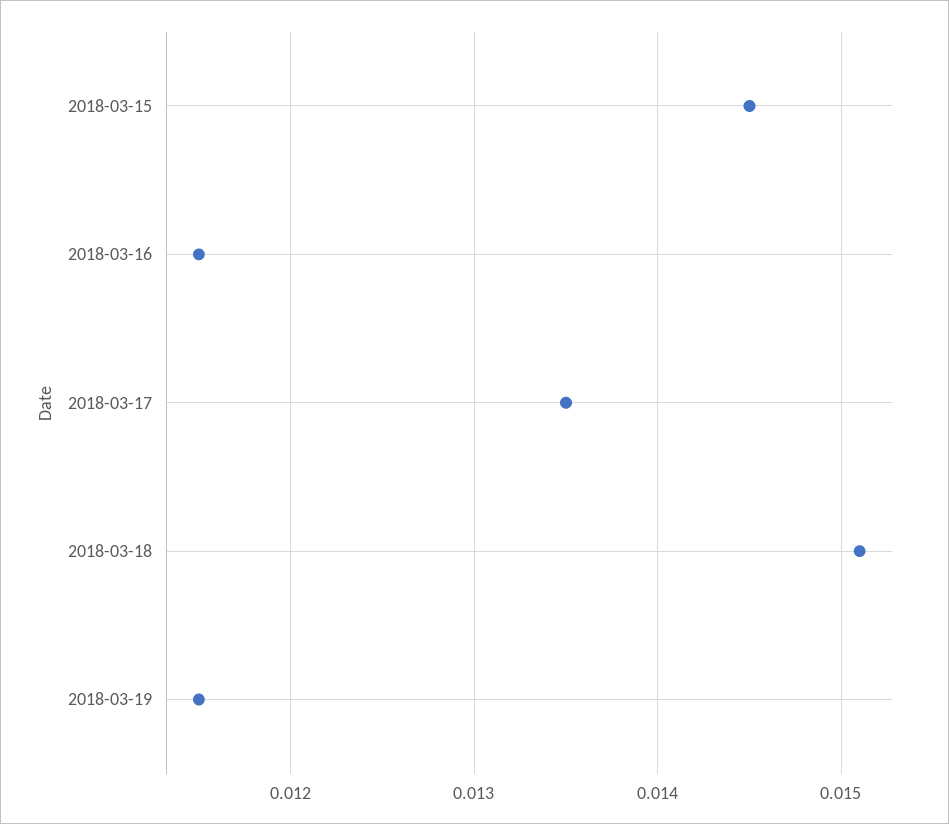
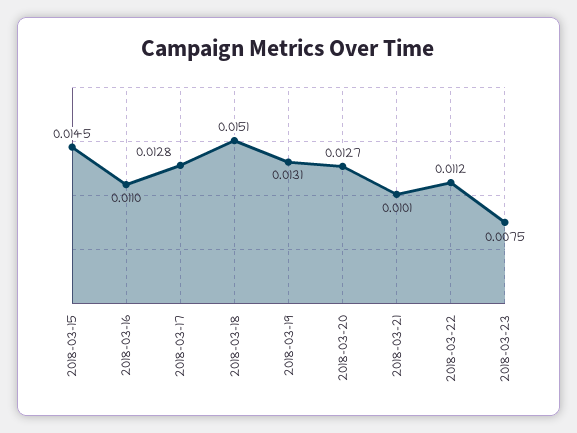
2018-03-16: 0.0115 -> 0.011
2018-03-17: 0.0135 -> 0.0128
2018-03-19: 0.0115 -> 0.0131
2018-03-20: none -> 0.0127
2018-03-21: none -> 0.0101
2018-03-22: none -> 0.0112
2018-03-23: none -> 0.0075

